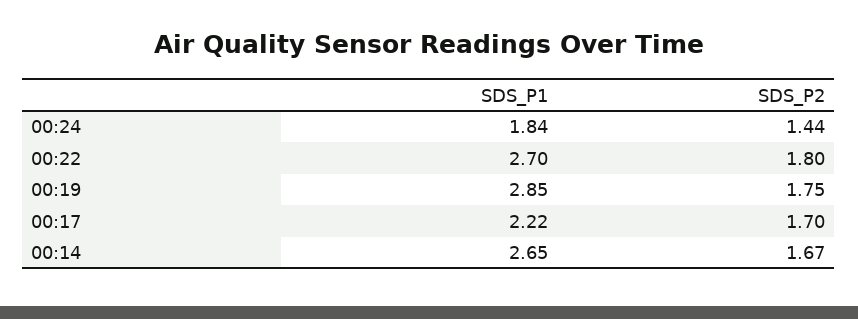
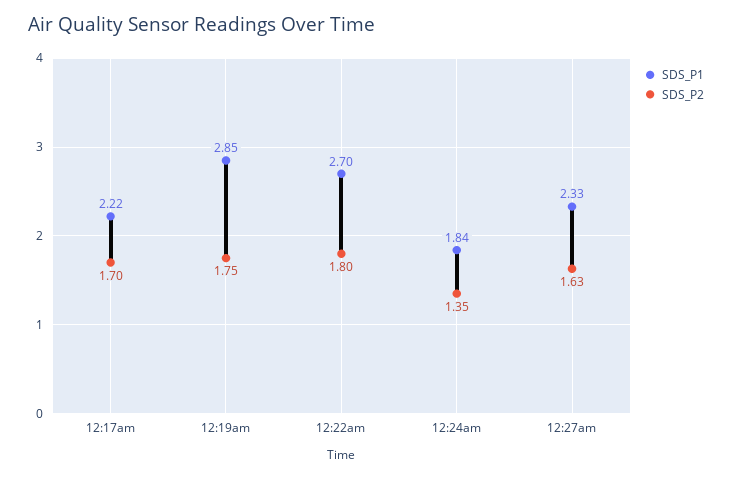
SDS_P2, 00:24: 1.44 -> 1.35
SDS_P1, 00:14: 2.65 -> none
SDS_P2, 00:14: 1.67 -> none
SDS_P1, 12:27am: none -> 2.33
SDS_P2, 12:27am: none -> 1.63

